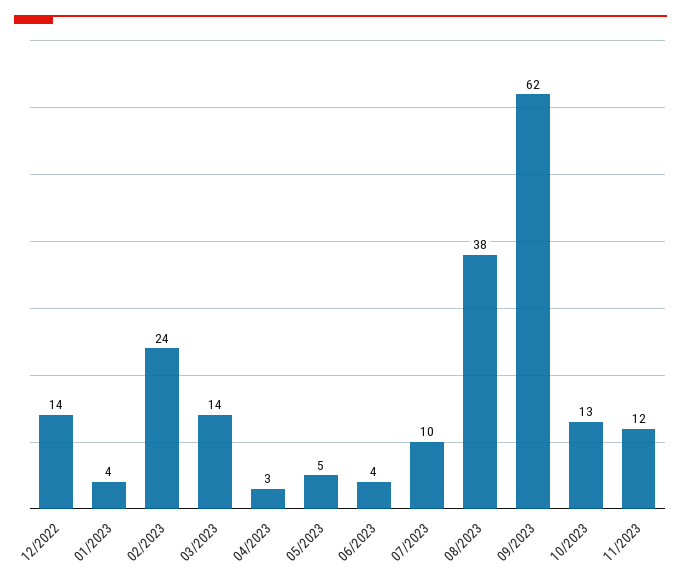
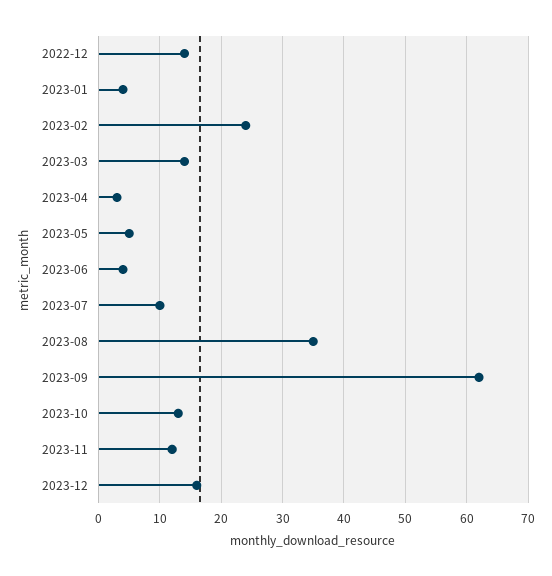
08/2023: 38 -> 35
2023-12: none -> 16

